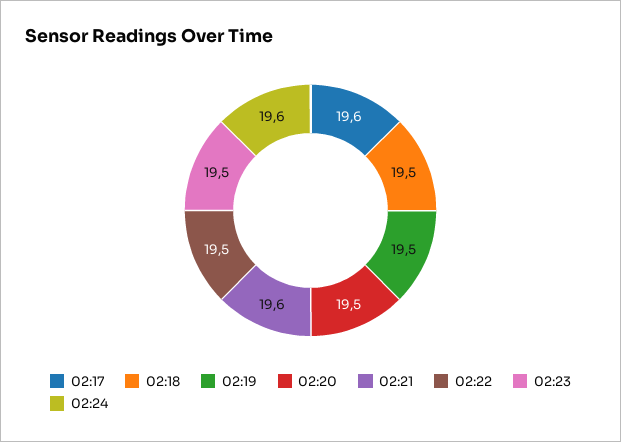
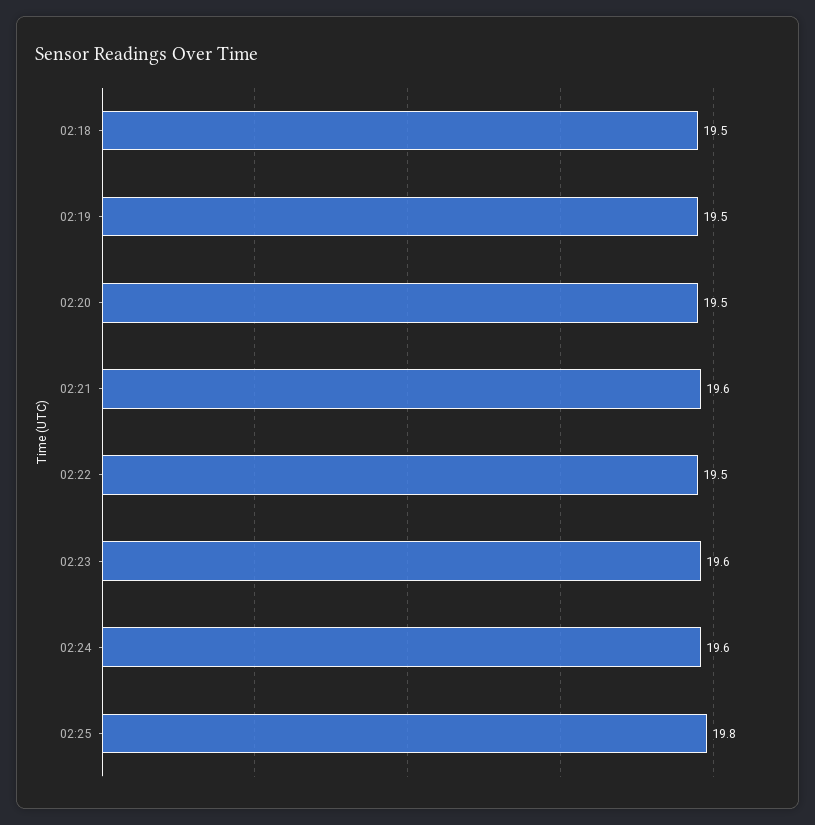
02:17: 19.6 -> none
02:23: 19.5 -> 19.6
02:25: none -> 19.8

